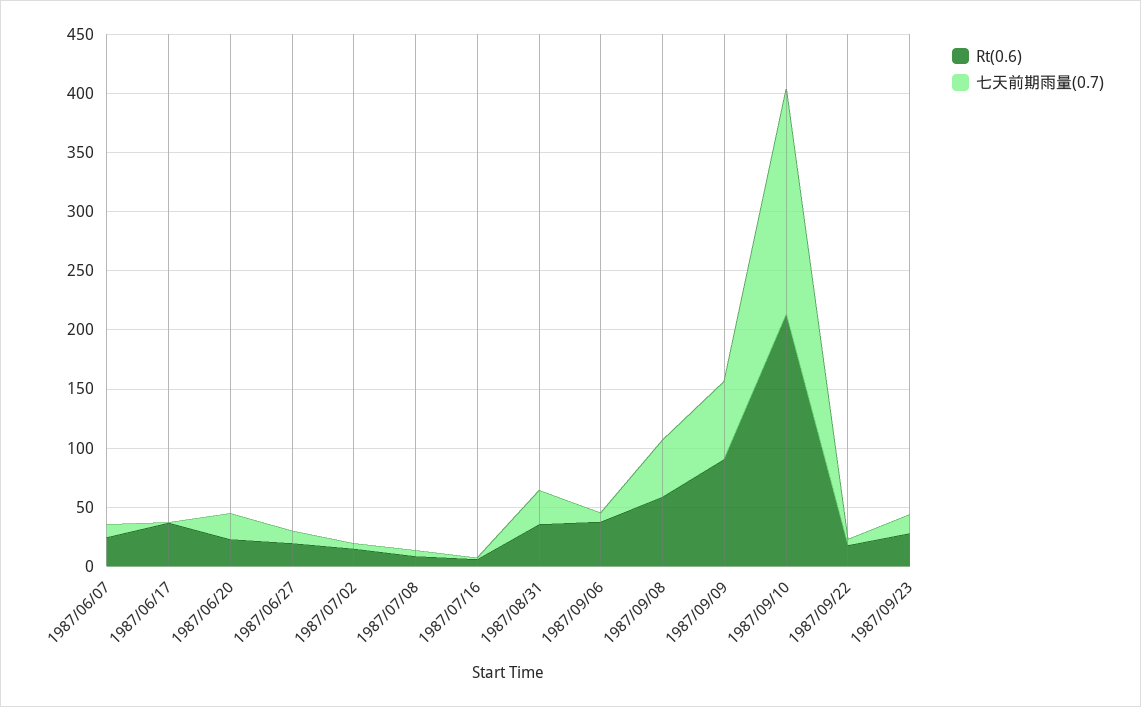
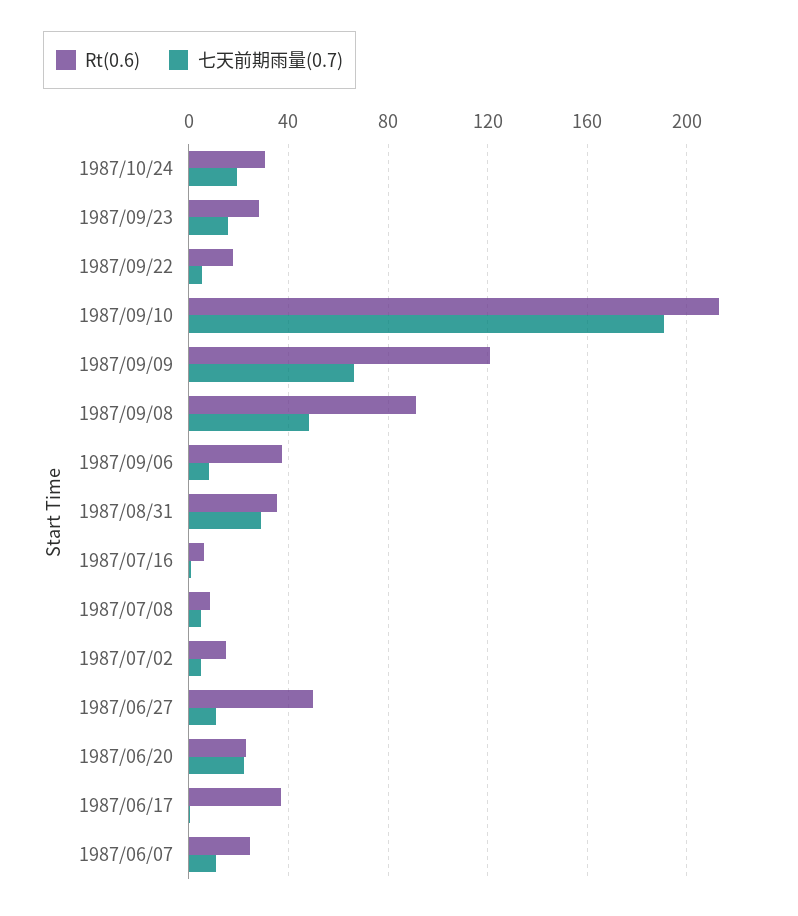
Rt(0.6), 1987/06/27: 20 -> 50
Rt(0.6), 1987/09/08: 60 -> 90
Rt(0.6), 1987/09/09: 90 -> 120
Rt(0.6), 1987/10/24: none -> 30
七天前期雨量(0.7), 1987/10/24: none -> 20

